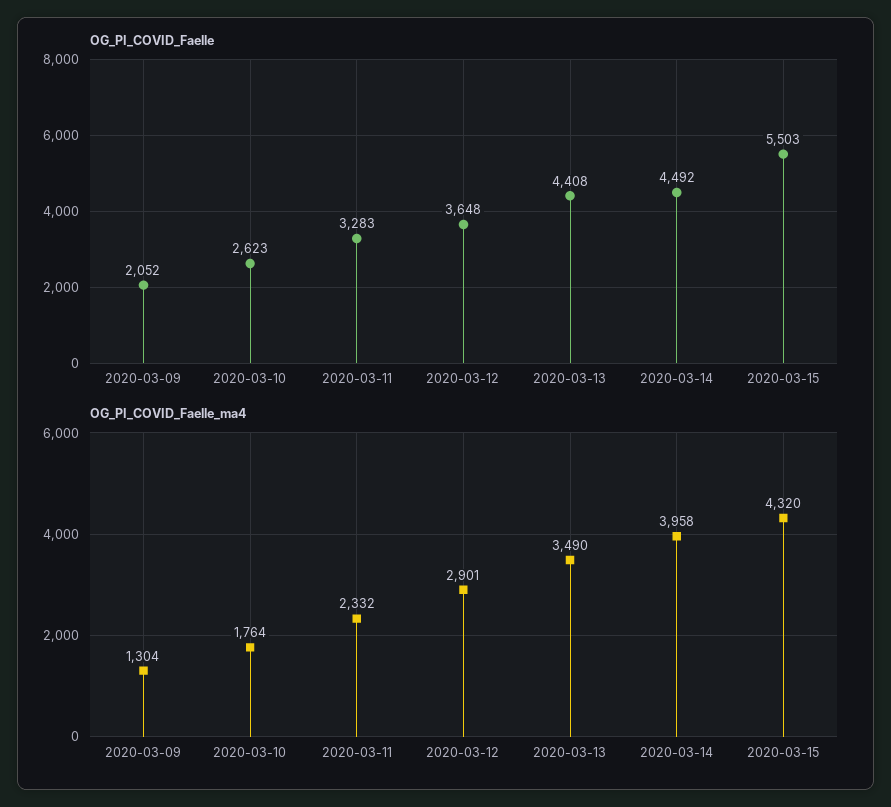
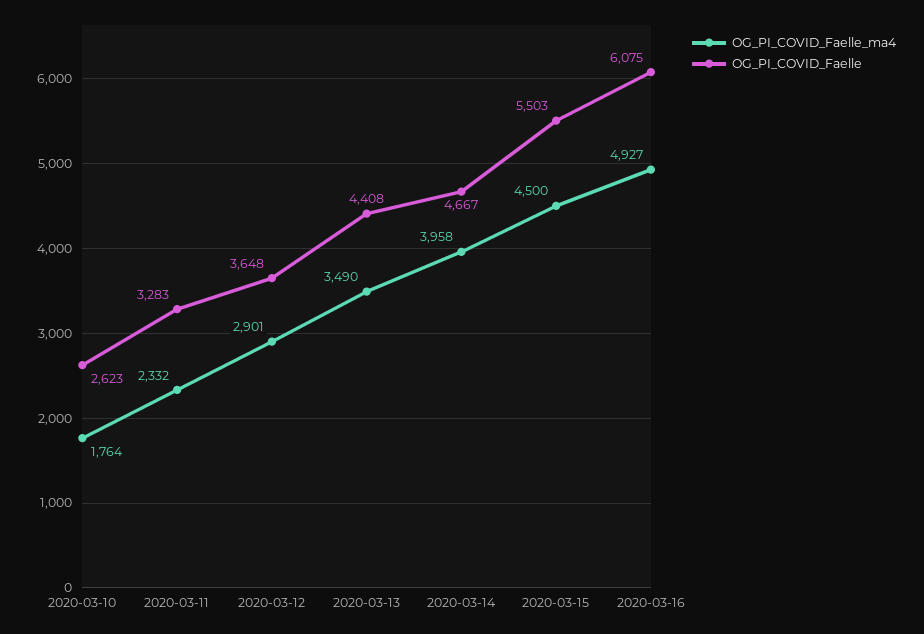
OG_PI_COVID_Faelle, 2020-03-09: 2052 -> none
OG_PI_COVID_Faelle, 2020-03-14: 4492 -> 4667
OG_PI_COVID_Faelle_ma4, 2020-03-09: 1304 -> none
OG_PI_COVID_Faelle_ma4, 2020-03-15: 4320 -> 4500
OG_PI_COVID_Faelle_ma4, 2020-03-16: none -> 4927
OG_PI_COVID_Faelle, 2020-03-16: none -> 6075

